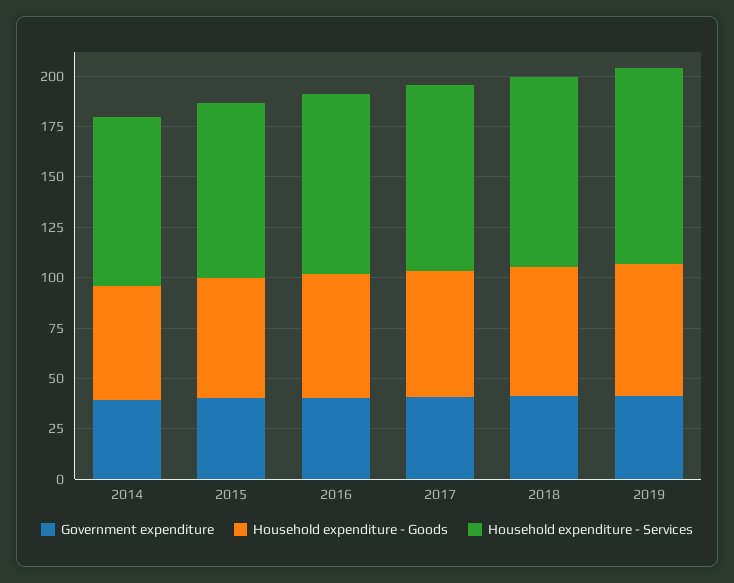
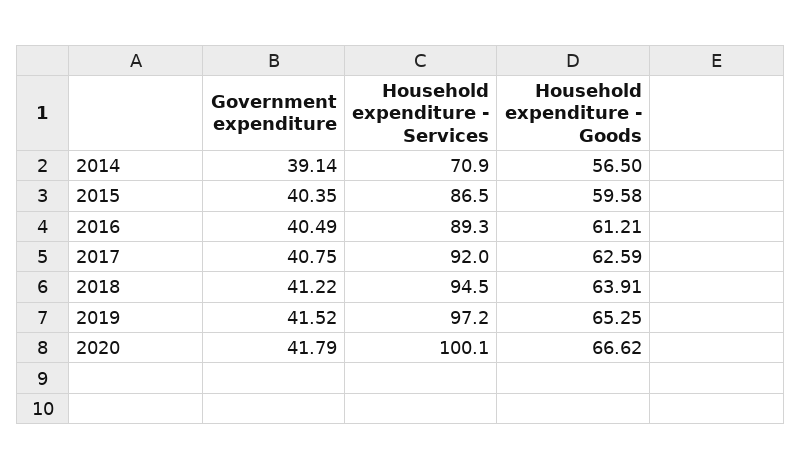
Household expenditure - Services, 2014: 85 -> 70.9
Government expenditure, 2020: none -> 41.79
Household expenditure - Services, 2020: none -> 100.1
Household expenditure - Goods, 2020: none -> 66.62

